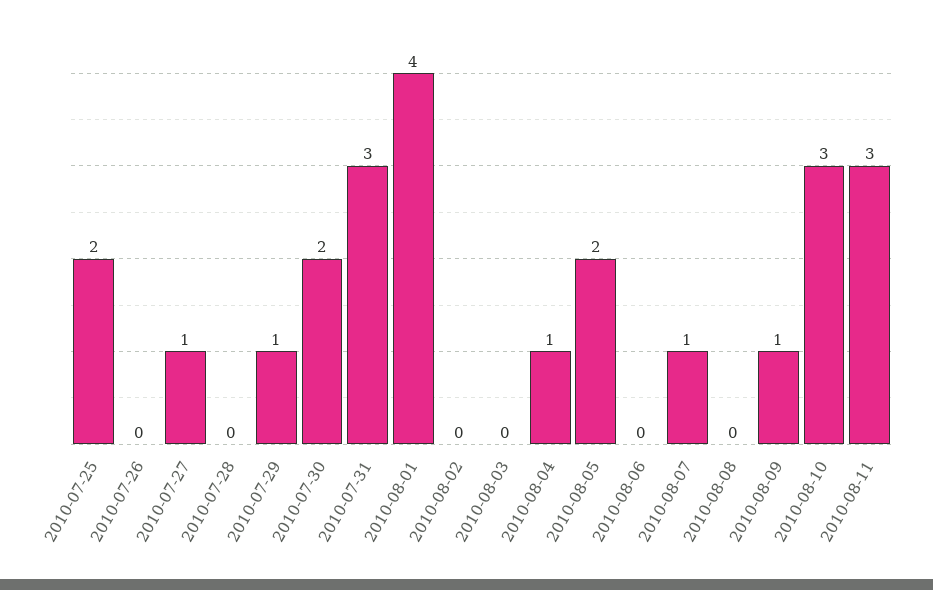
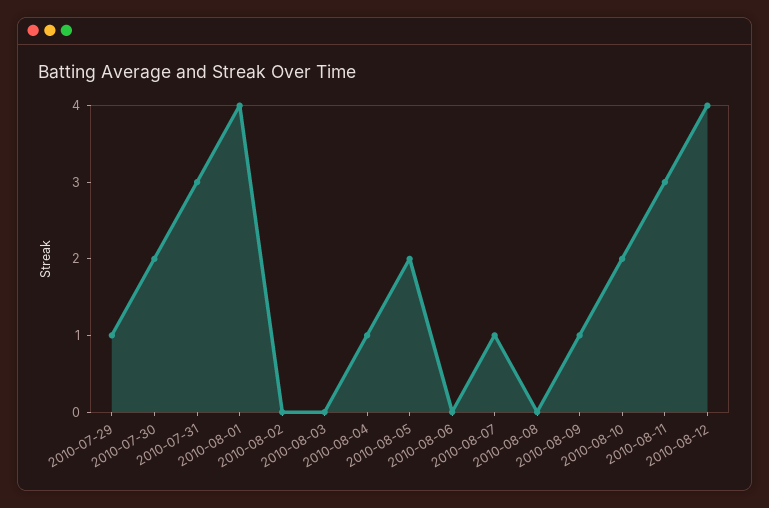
2010-07-25: 2 -> none
2010-07-26: 0 -> none
2010-07-27: 1 -> none
2010-07-28: 0 -> none
2010-08-10: 3 -> 2
2010-08-12: none -> 4

